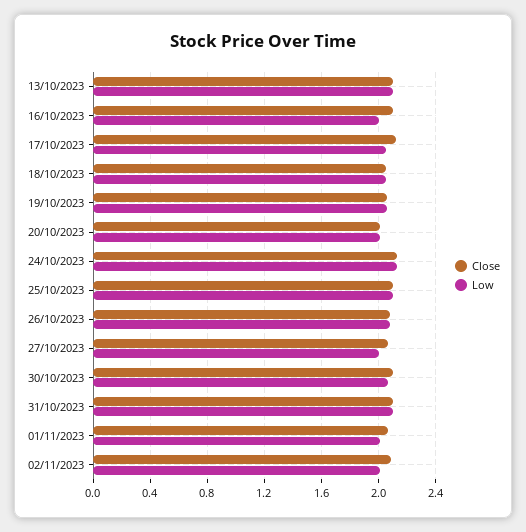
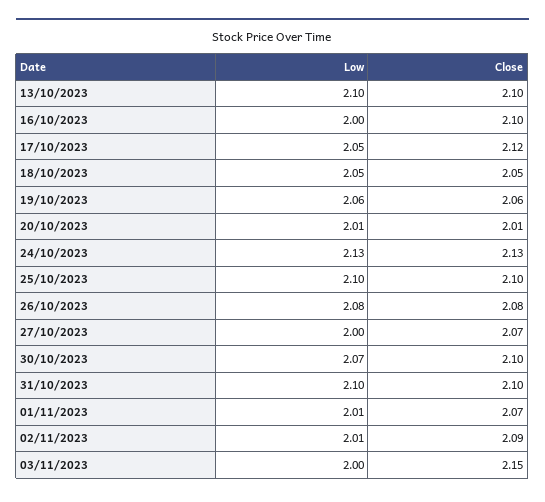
Low, 03/11/2023: none -> 2
Close, 03/11/2023: none -> 2.15

